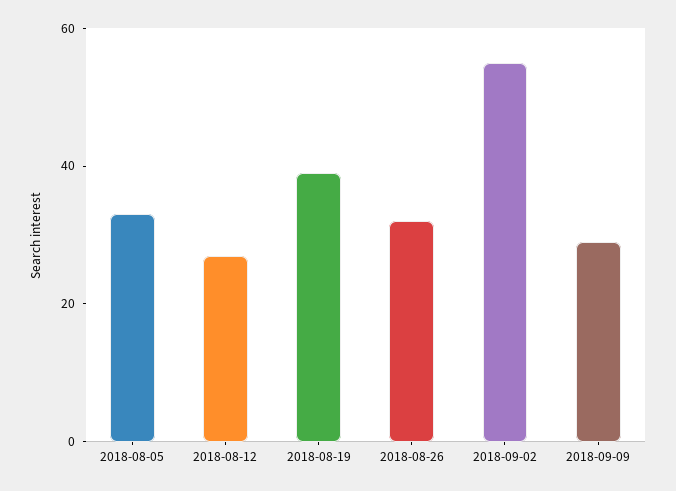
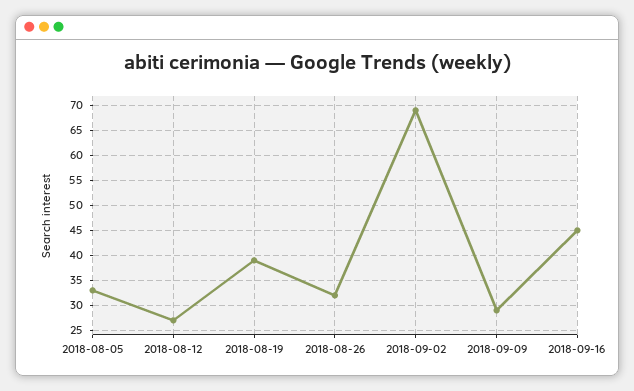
2018-09-02: 55 -> 70
2018-09-16: none -> 45

